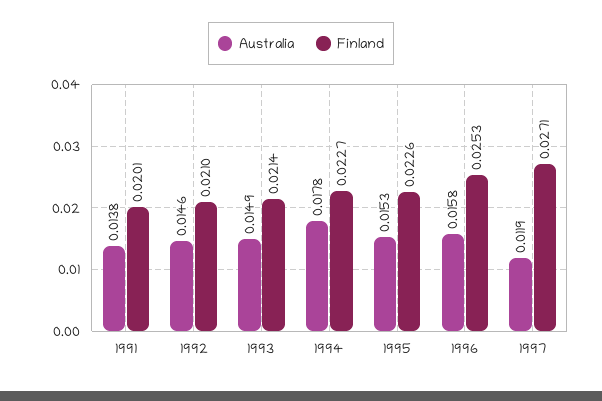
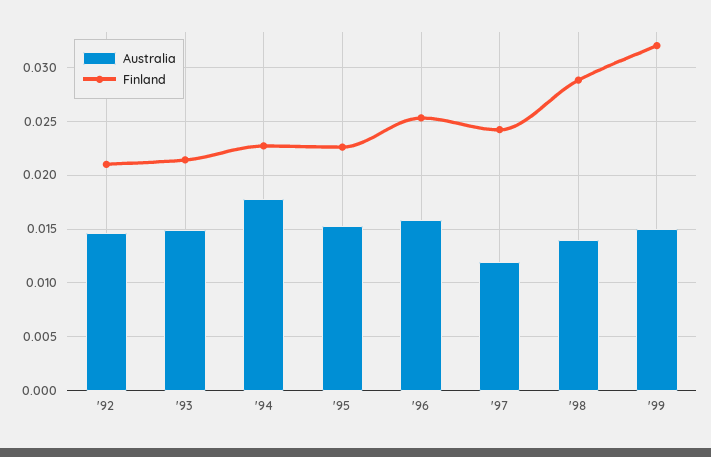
Australia, 1991: 0.0138 -> none
Finland, 1991: 0.0201 -> none
Finland, 1997: 0.0271 -> 0.024
Australia, '98: none -> 0.014
Finland, '98: none -> 0.029
Australia, '99: none -> 0.015
Finland, '99: none -> 0.032

